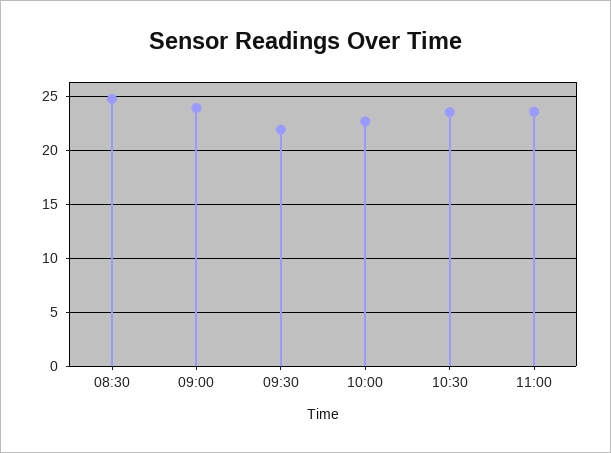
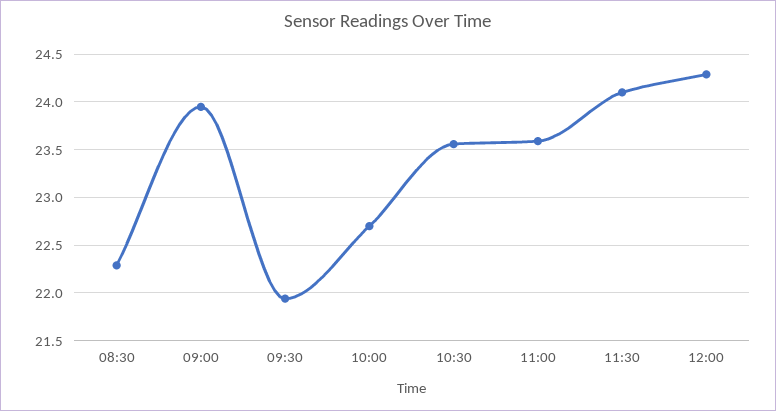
08:30: 25 -> 22.3
11:30: none -> 24.1
12:00: none -> 24.3

